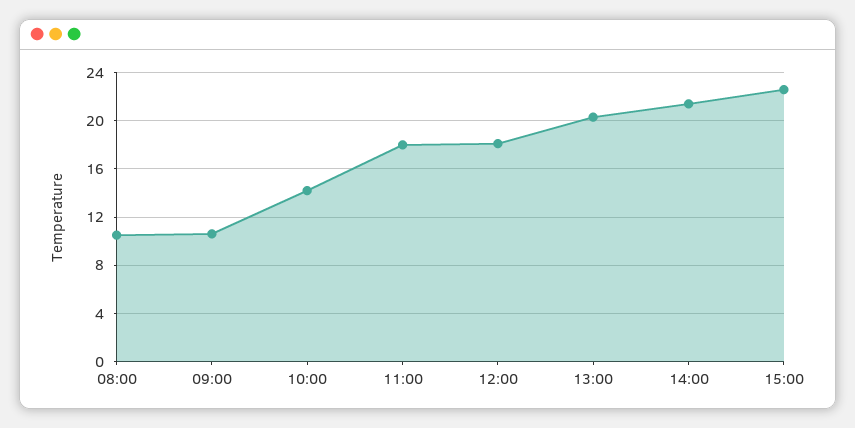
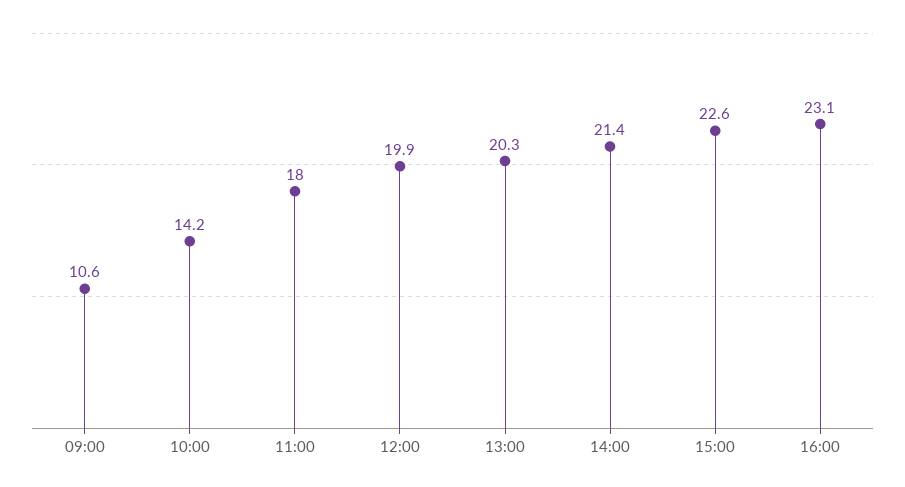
08:00: 10.5 -> none
12:00: 18 -> 19.9
16:00: none -> 23.1

